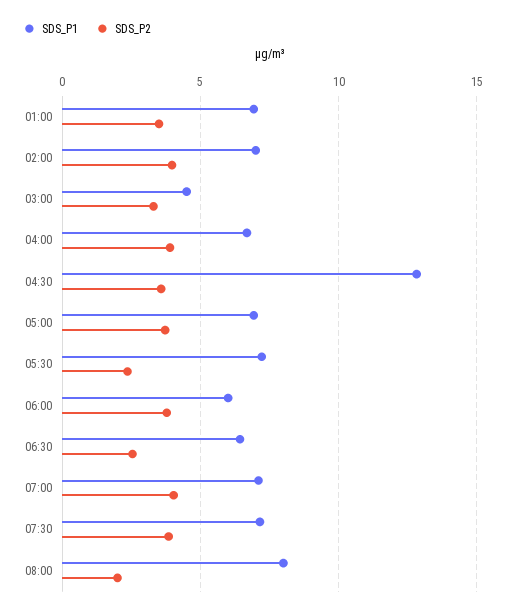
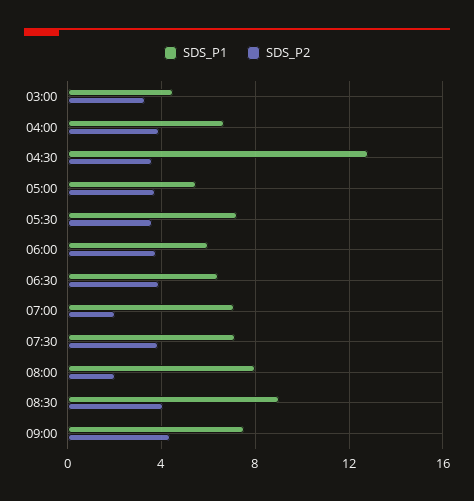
SDS_P1, 01:00: 7 -> none
SDS_P2, 01:00: 3.5 -> none
SDS_P1, 02:00: 7 -> none
SDS_P2, 02:00: 4 -> none
SDS_P1, 05:00: 7 -> 5.5
SDS_P2, 05:30: 2.5 -> 3.5
SDS_P2, 06:30: 2.5 -> 4
SDS_P2, 07:00: 4 -> 2
SDS_P1, 08:30: none -> 9
SDS_P2, 08:30: none -> 4
SDS_P1, 09:00: none -> 7.5
SDS_P2, 09:00: none -> 4.5

